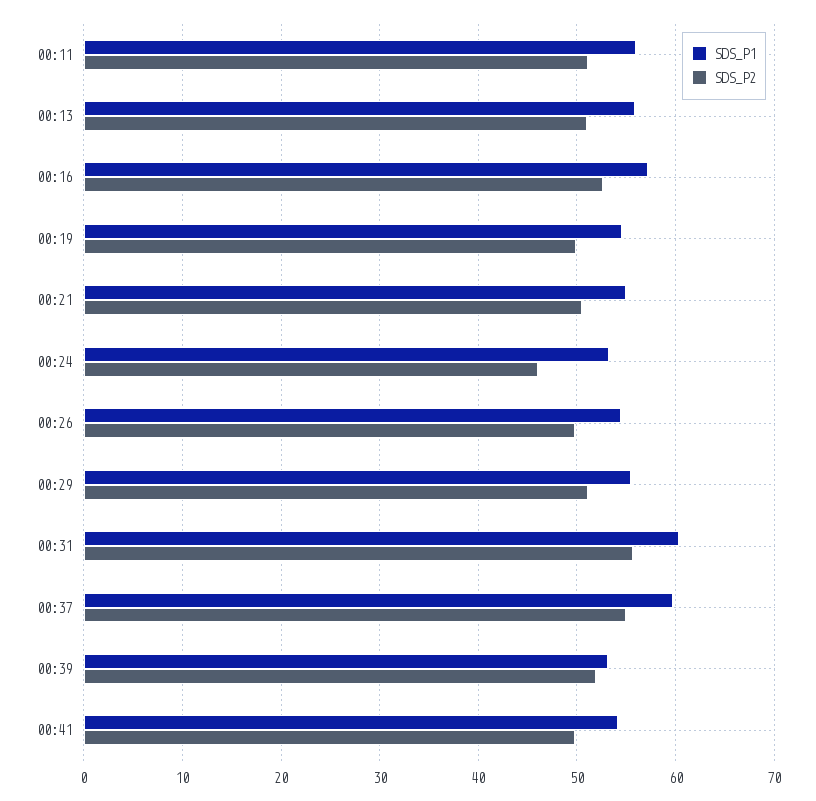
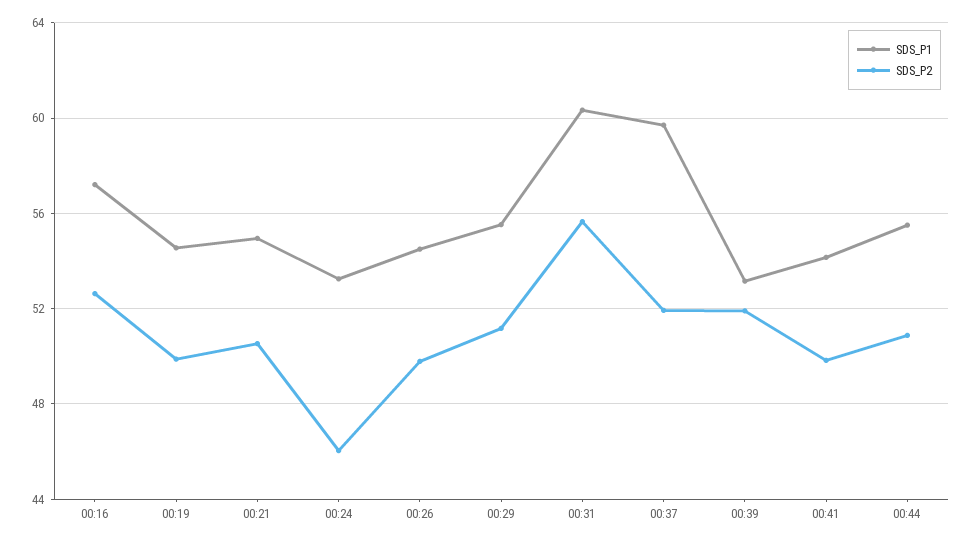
SDS_P1, 00:11: 56 -> none
SDS_P2, 00:11: 51 -> none
SDS_P1, 00:13: 56 -> none
SDS_P2, 00:13: 51 -> none
SDS_P2, 00:37: 55 -> 52
SDS_P1, 00:44: none -> 55.5
SDS_P2, 00:44: none -> 51

